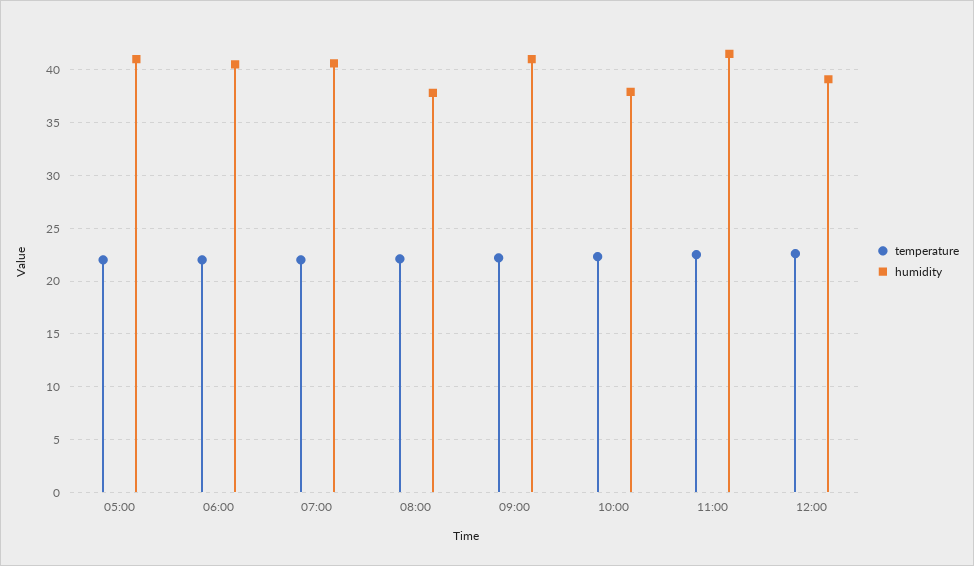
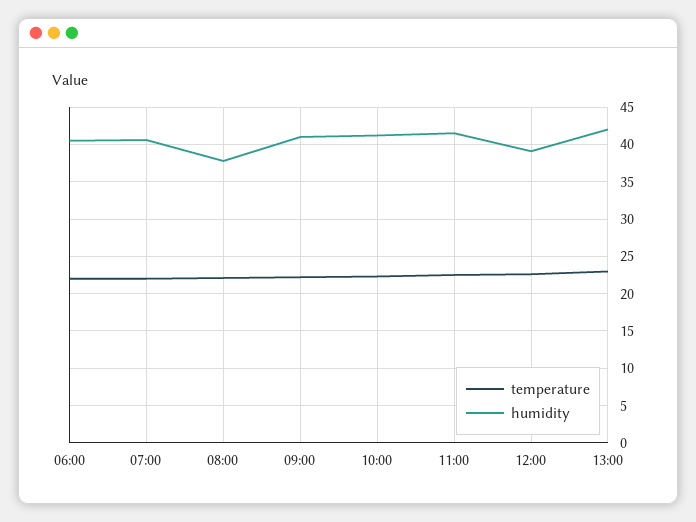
temperature, 05:00: 22 -> none
humidity, 05:00: 41 -> none
humidity, 10:00: 38 -> 41
temperature, 13:00: none -> 23
humidity, 13:00: none -> 42

